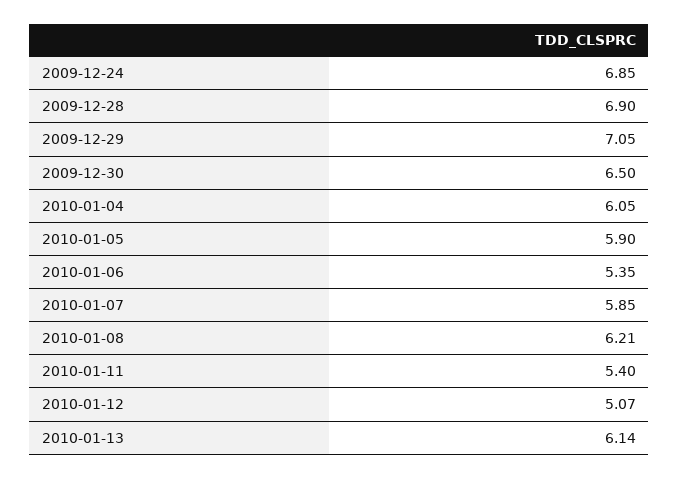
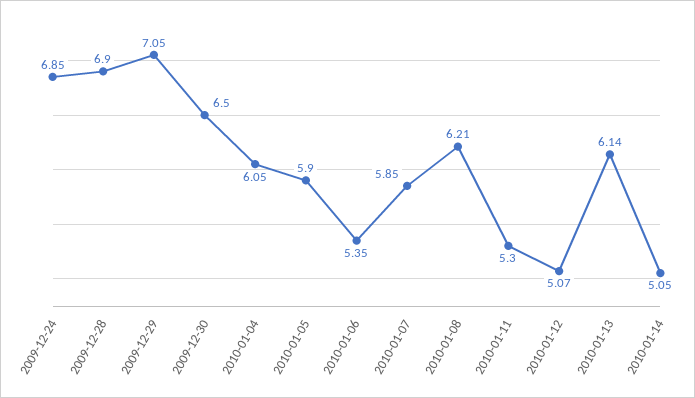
2010-01-11: 5.4 -> 5.3
2010-01-14: none -> 5.05

